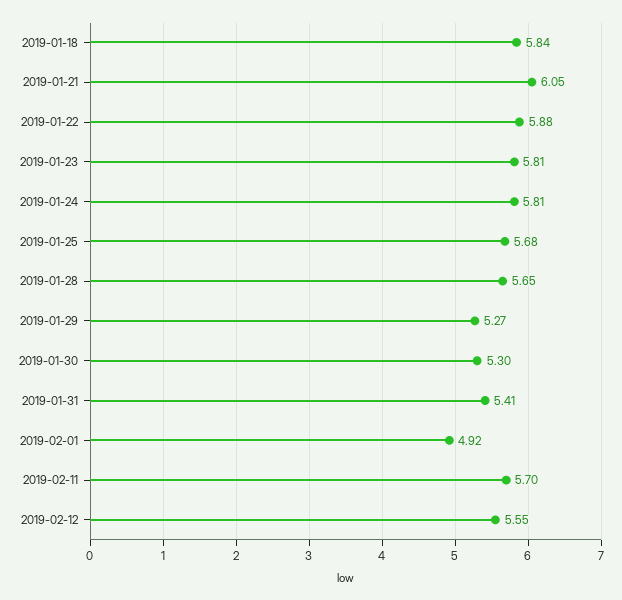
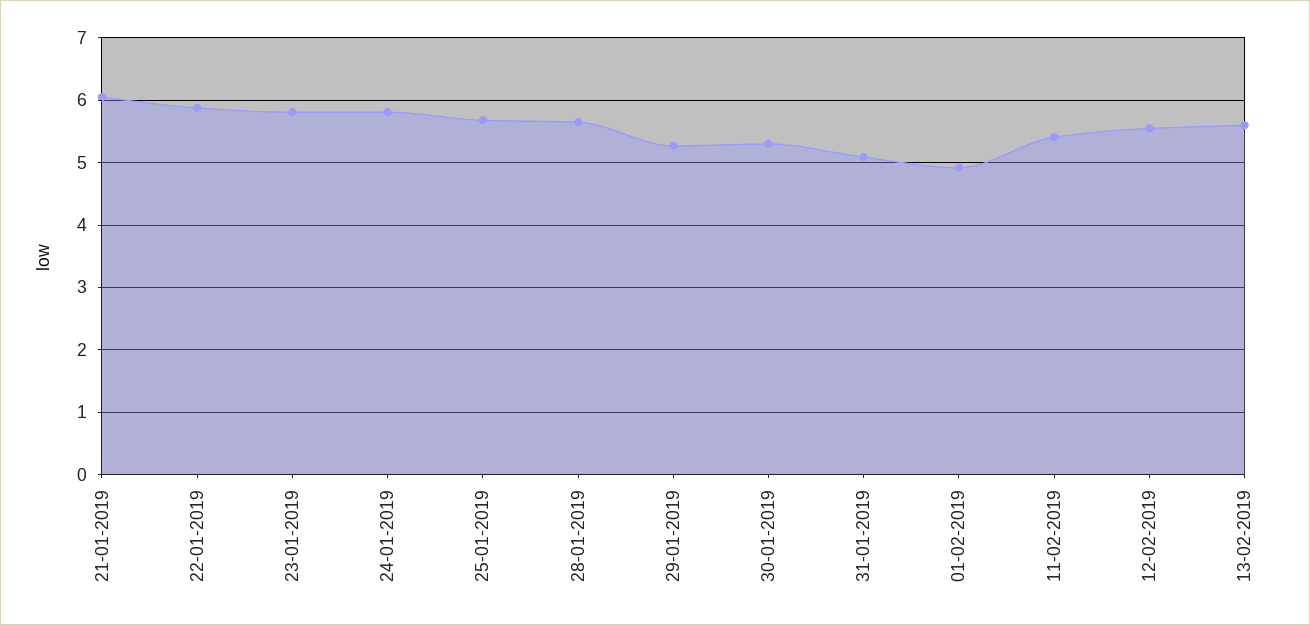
2019-01-18: 5.84 -> none
2019-01-31: 5.41 -> 5.1
2019-02-11: 5.7 -> 5.4
13-02-2019: none -> 5.6

